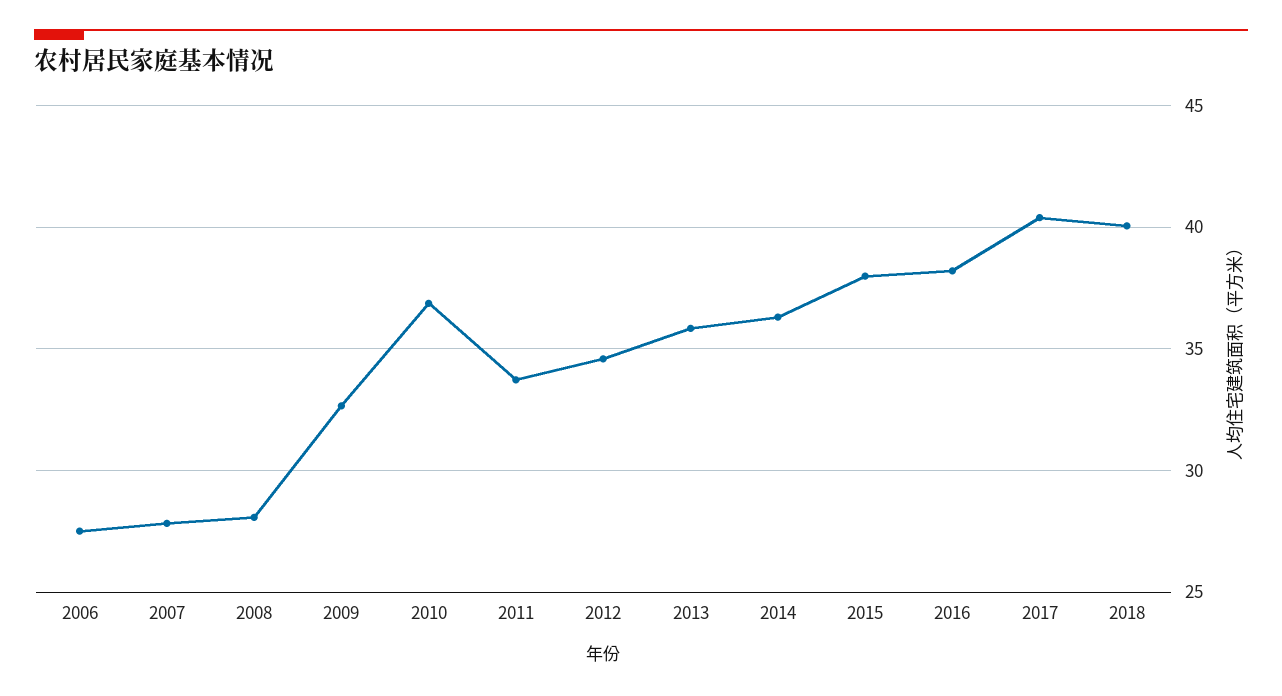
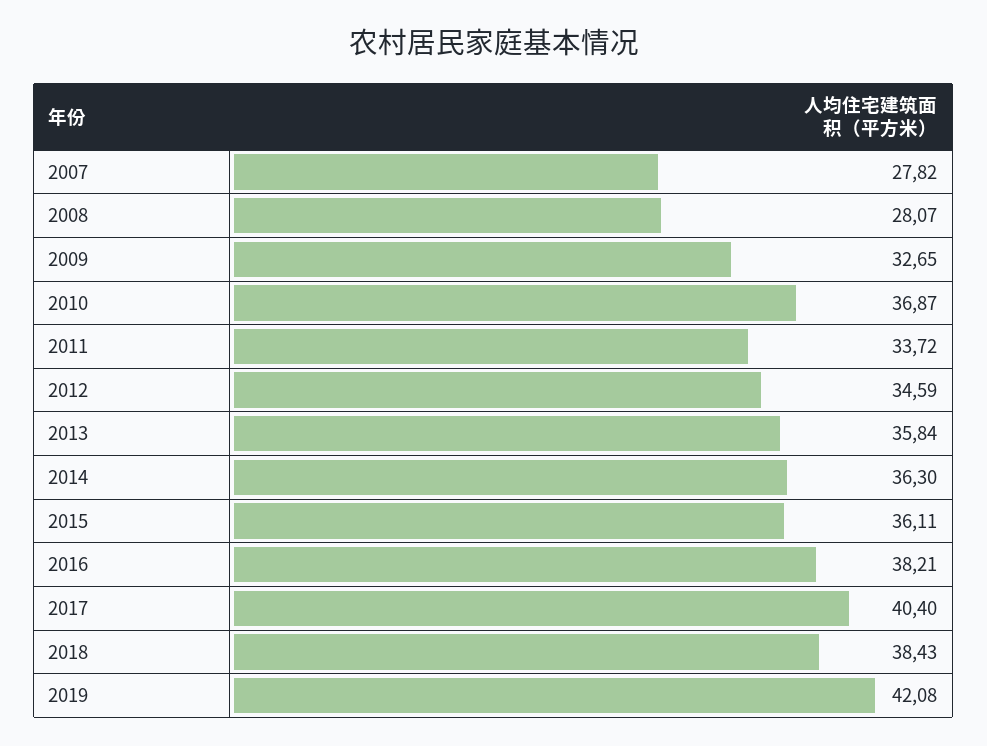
2006: 27.5 -> none
2015: 38 -> 36.11
2018: 40 -> 38.43
2019: none -> 42.08

